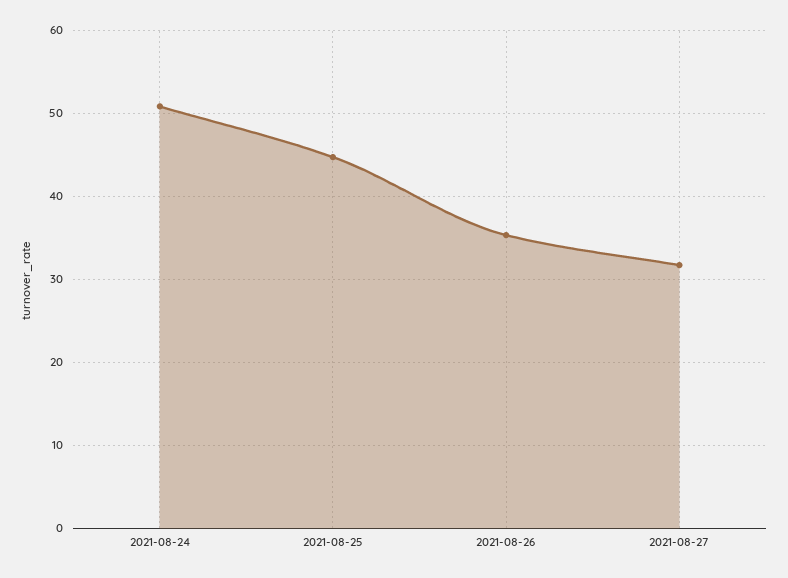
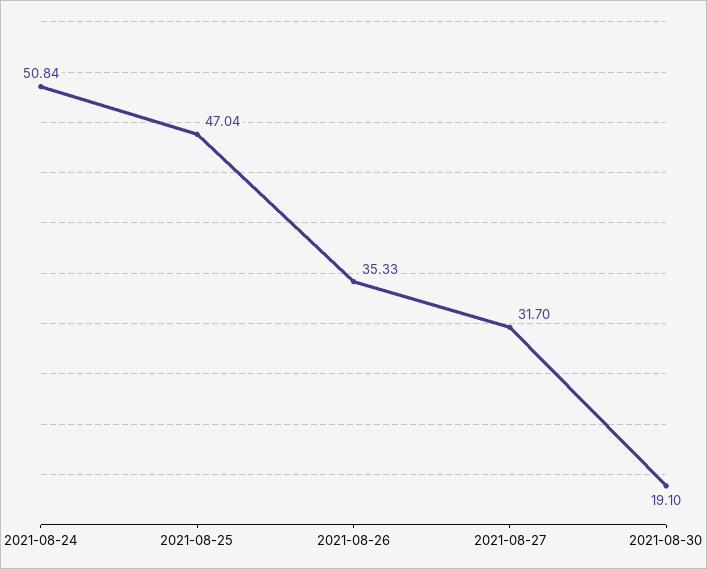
2021-08-25: 45 -> 47.04
2021-08-30: none -> 19.1

